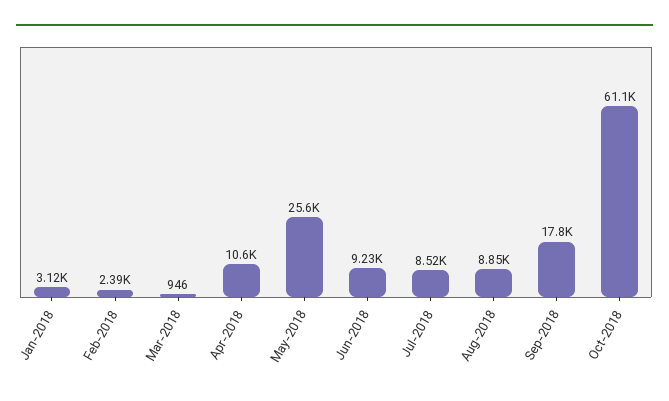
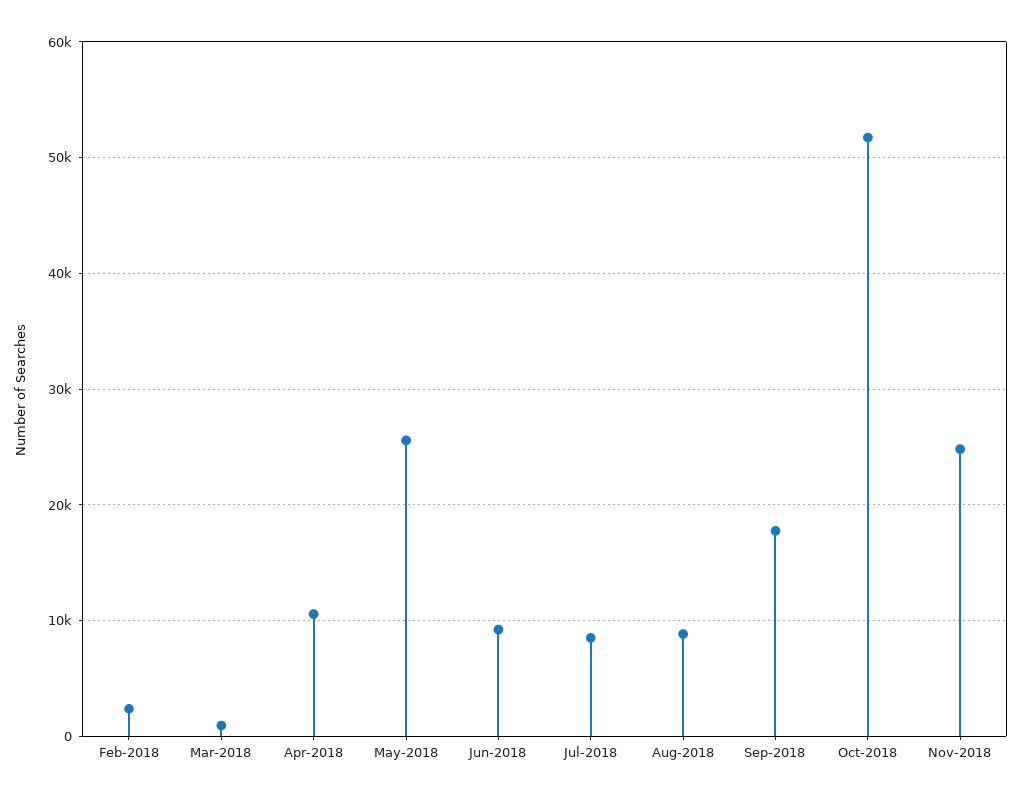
Jan-2018: 3120 -> none
Oct-2018: 61100 -> 52000
Nov-2018: none -> 25000

